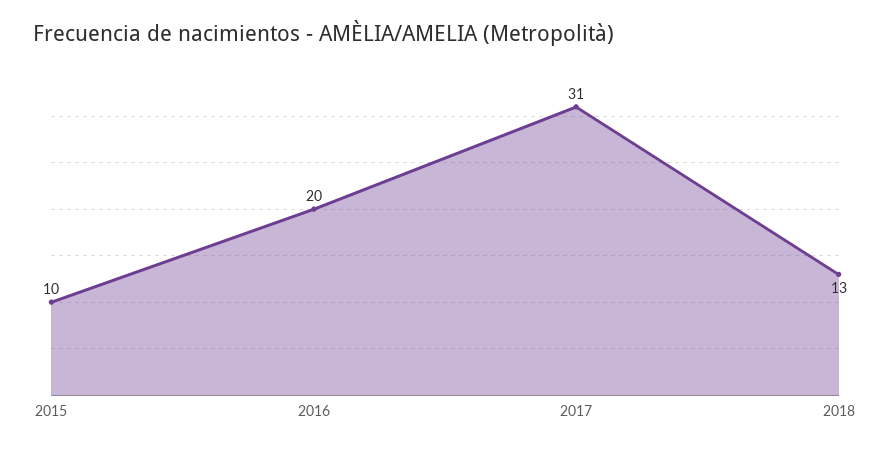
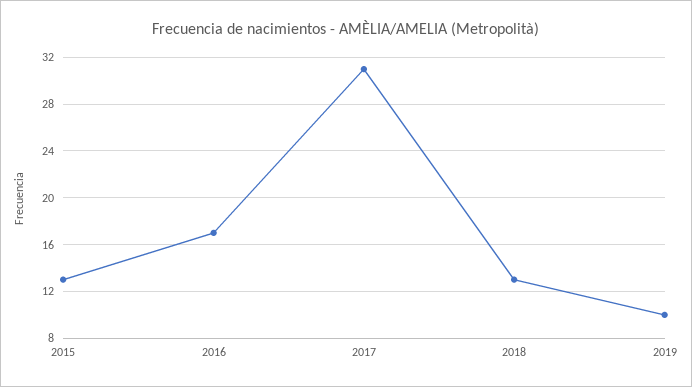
2015: 10 -> 13
2016: 20 -> 17
2019: none -> 10

